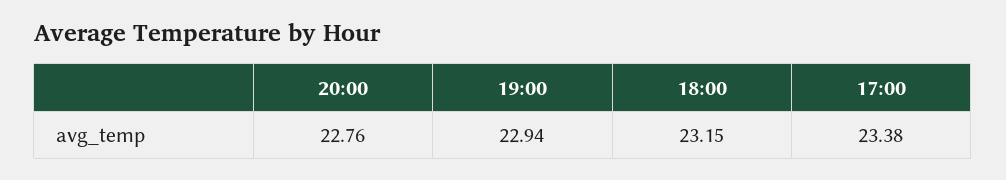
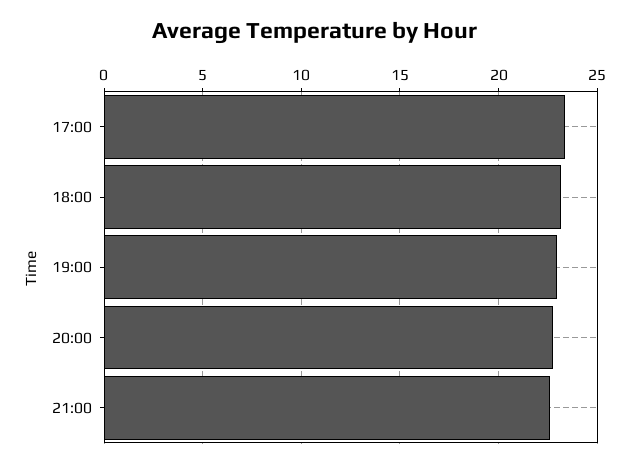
21:00: none -> 22.5

